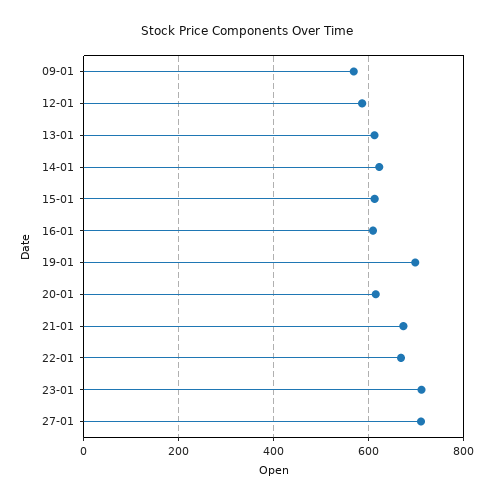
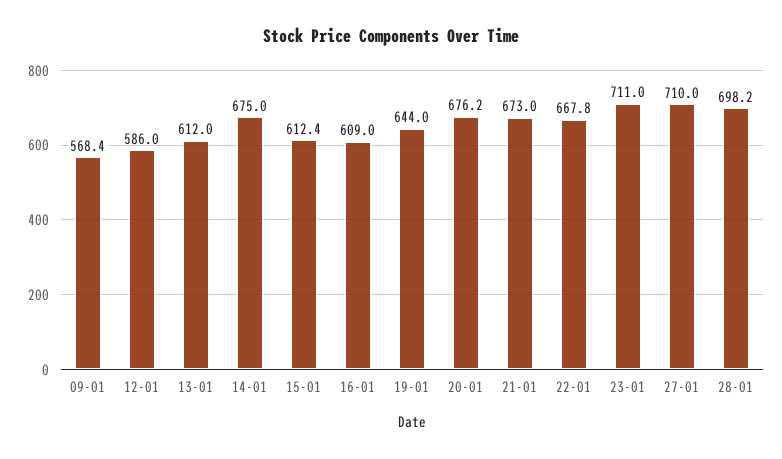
14-01: 620 -> 675
19-01: 700 -> 644
20-01: 620 -> 676.2
28-01: none -> 698.2

